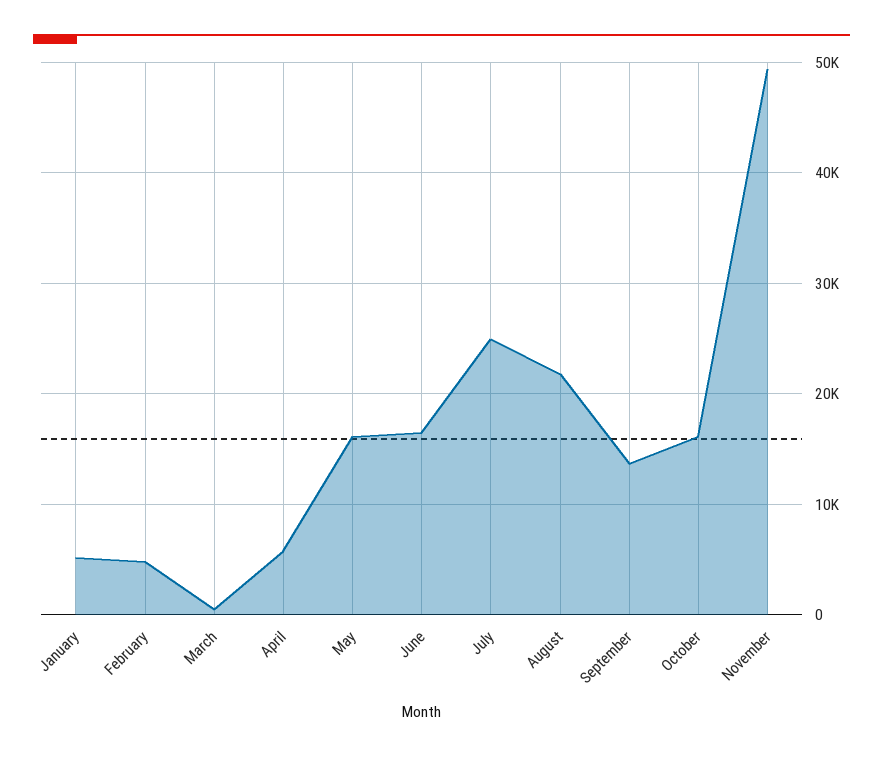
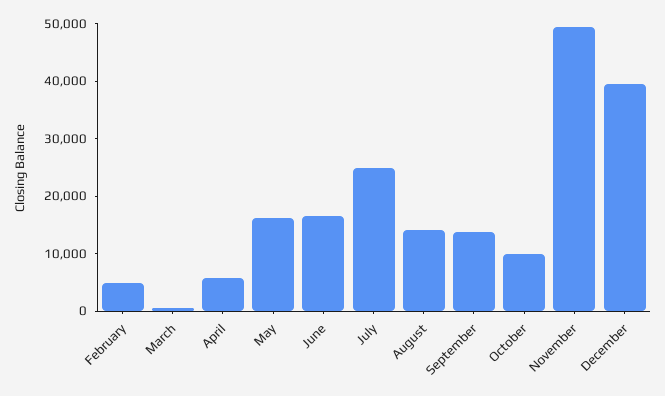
January: 5000 -> none
August: 22000 -> 14000
October: 16000 -> 10000
December: none -> 40000

